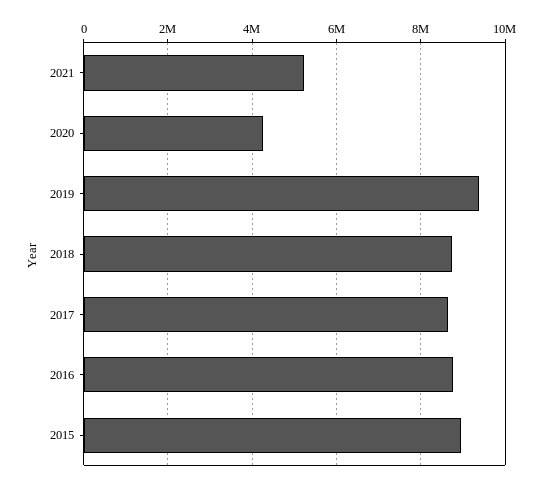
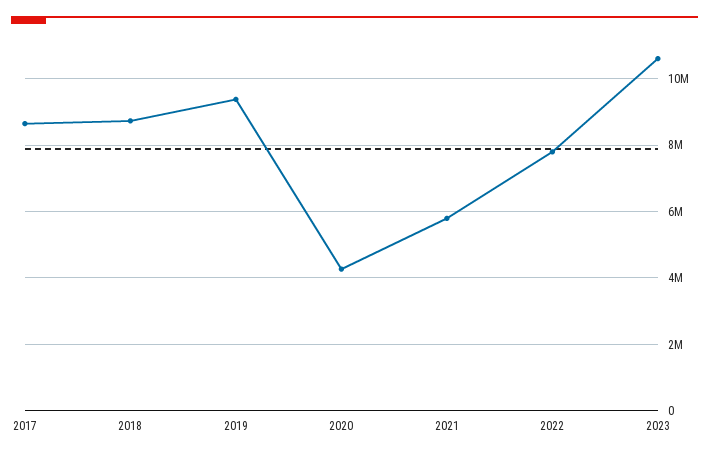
2021: 5200000 -> 5800000
2016: 8800000 -> none
2015: 9000000 -> none
2022: none -> 7800000
2023: none -> 10600000

